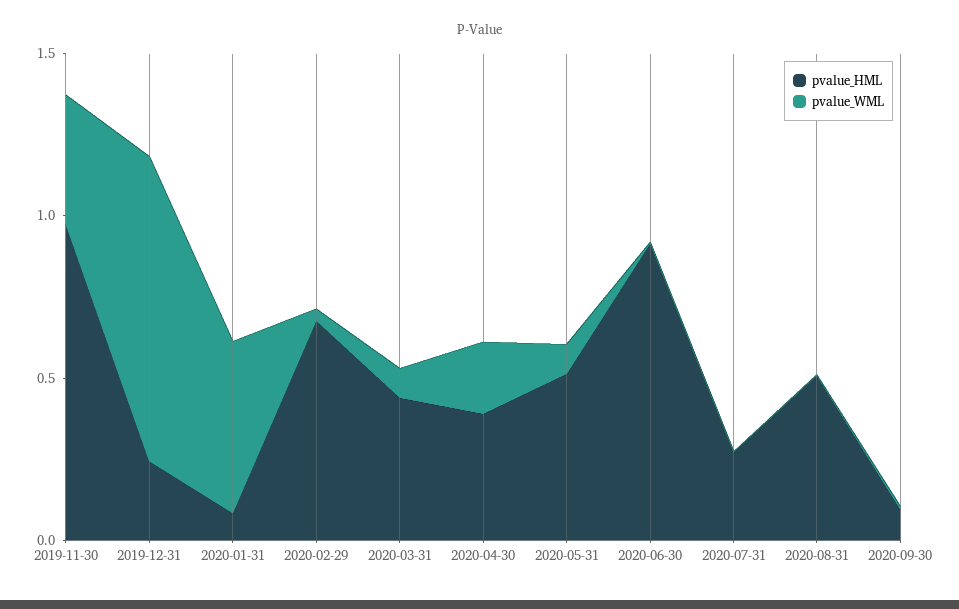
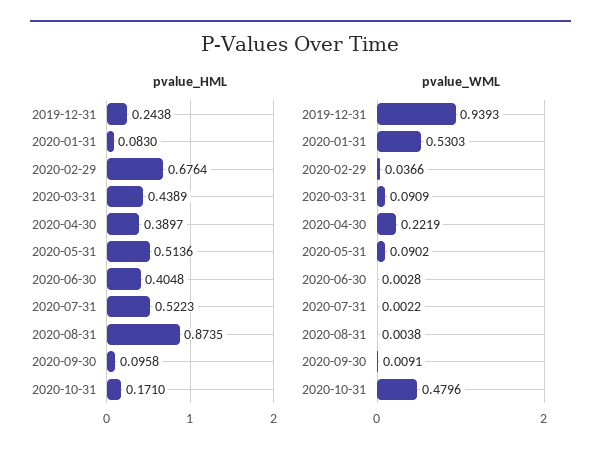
pvalue_HML, 2019-11-30: 1 -> none
pvalue_WML, 2019-11-30: 0.4 -> none
pvalue_HML, 2020-06-30: 0.9 -> 0.4048
pvalue_HML, 2020-07-31: 0.3 -> 0.5223
pvalue_HML, 2020-08-31: 0.5 -> 0.8735
pvalue_HML, 2020-10-31: none -> 0.171
pvalue_WML, 2020-10-31: none -> 0.4796

